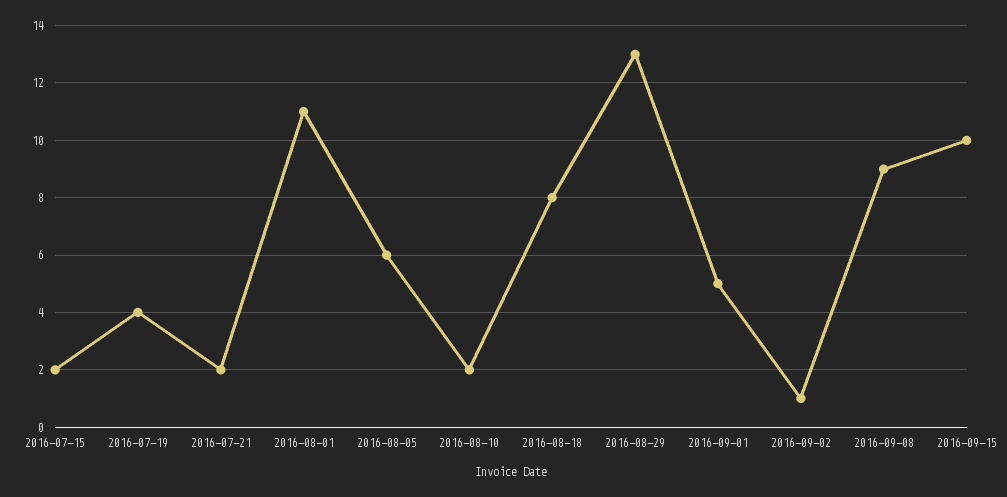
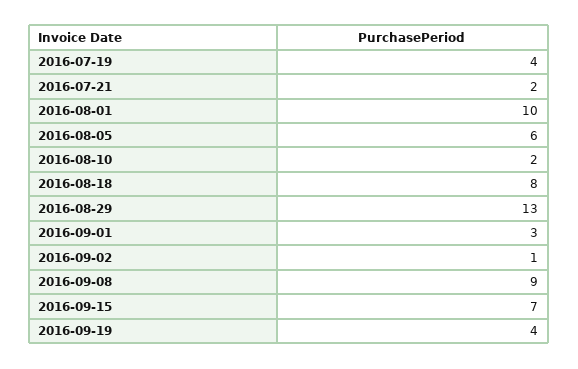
2016-07-15: 2 -> none
2016-08-01: 11 -> 10
2016-09-01: 5 -> 3
2016-09-15: 10 -> 7
2016-09-19: none -> 4

